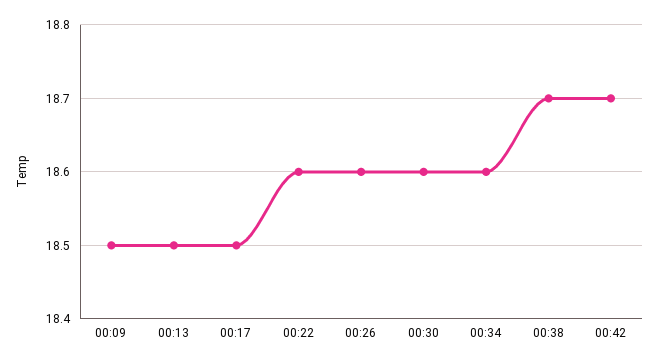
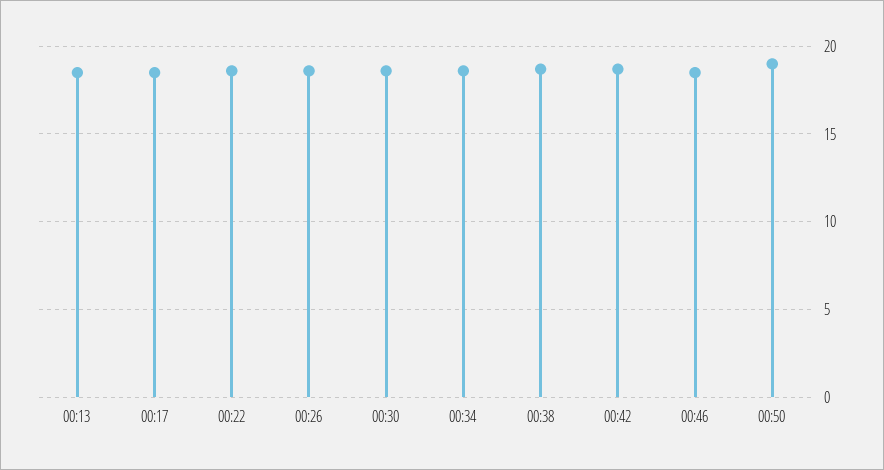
00:09: 18.5 -> none
00:46: none -> 18.5
00:50: none -> 19

